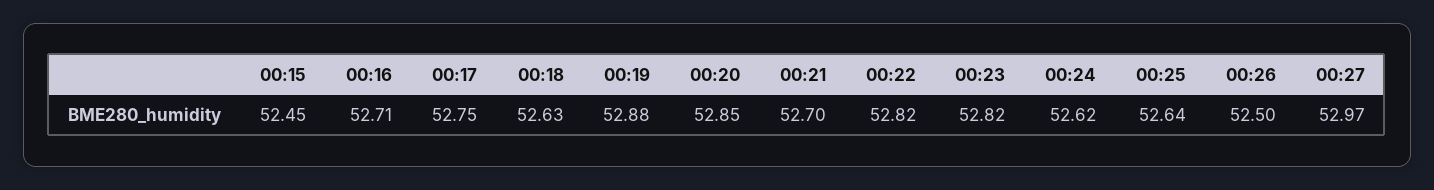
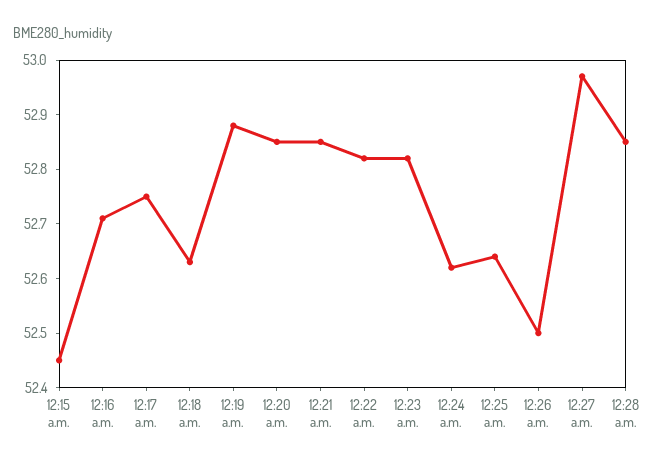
00:21: 52.7 -> 52.85
12:28 a.m.: none -> 52.85

